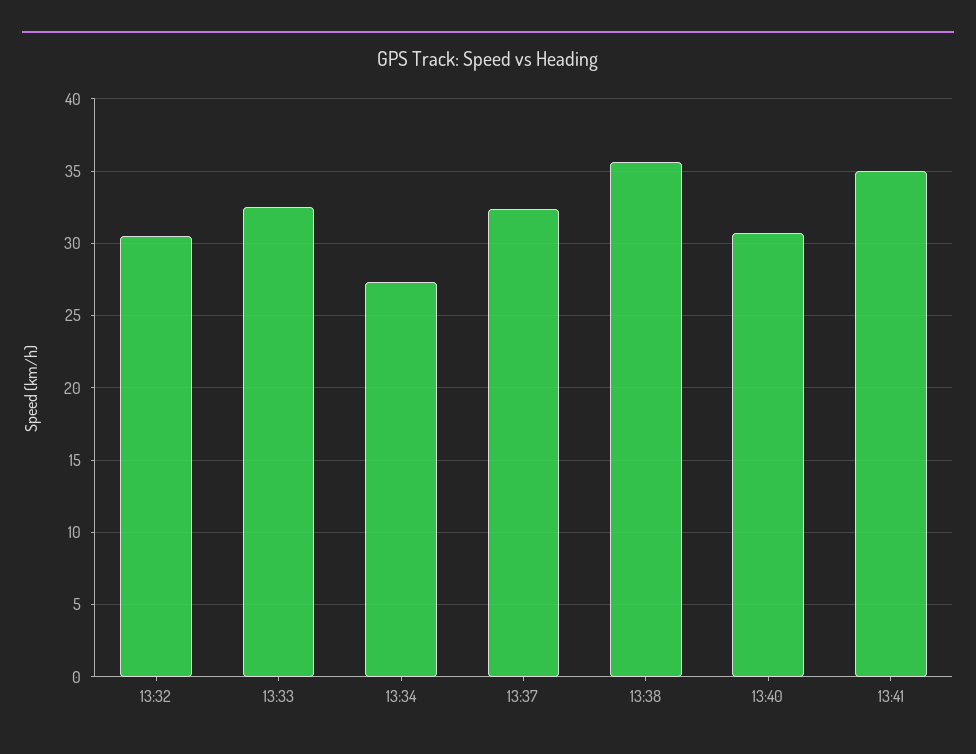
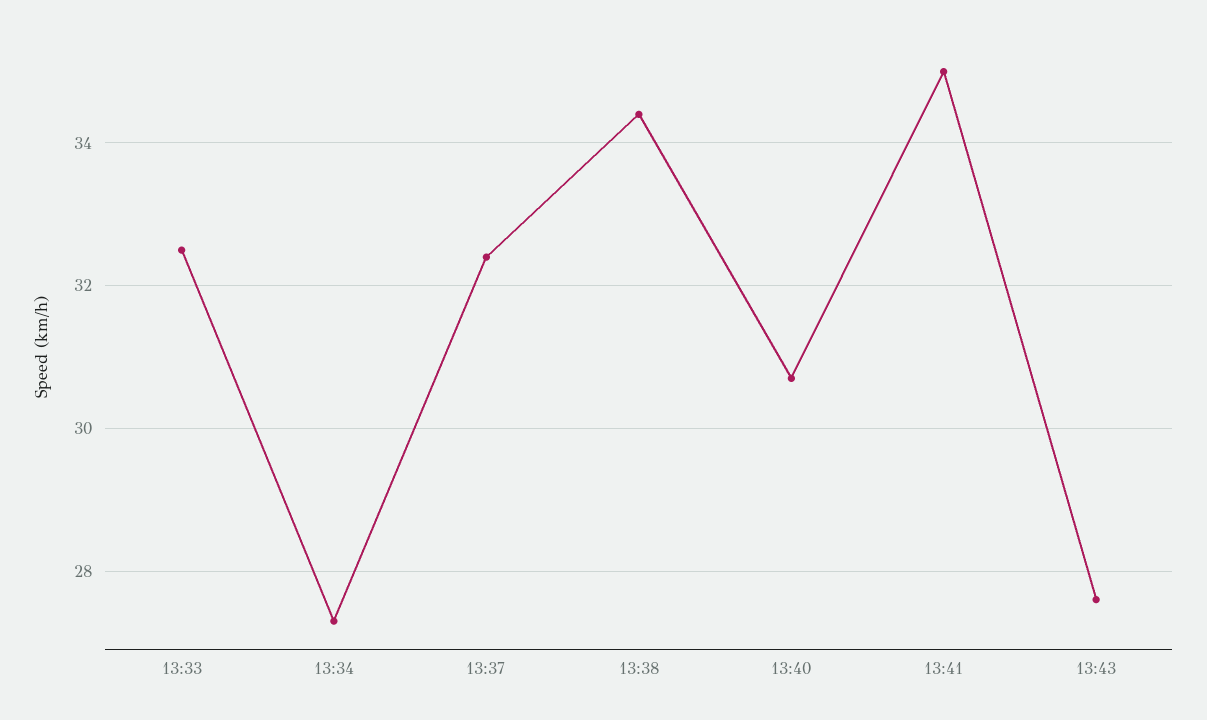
13:32: 30.5 -> none
13:38: 35.5 -> 34.5
13:43: none -> 27.5

